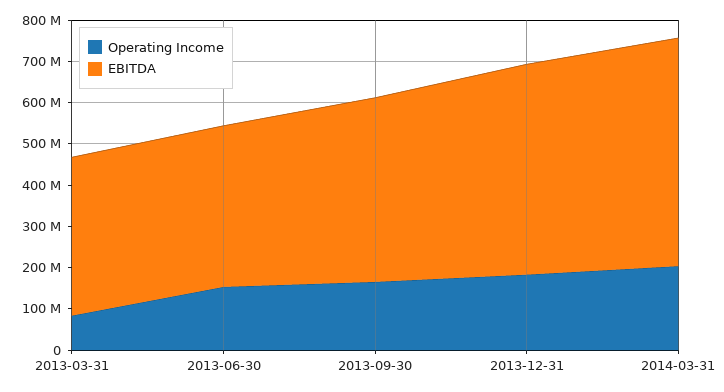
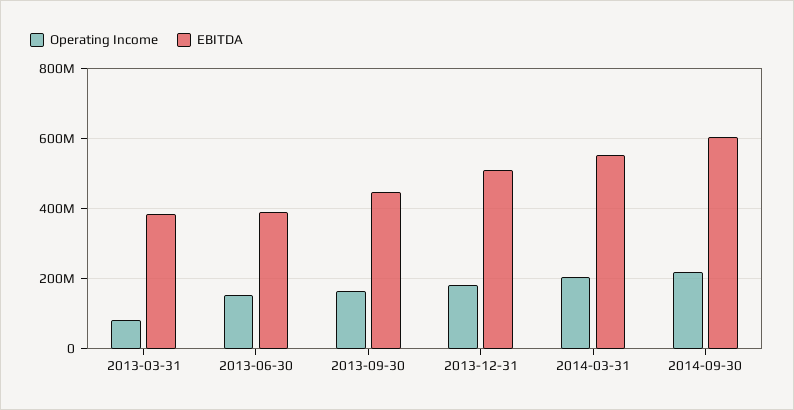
Operating Income, 2014-09-30: none -> 220000000
EBITDA, 2014-09-30: none -> 600000000

